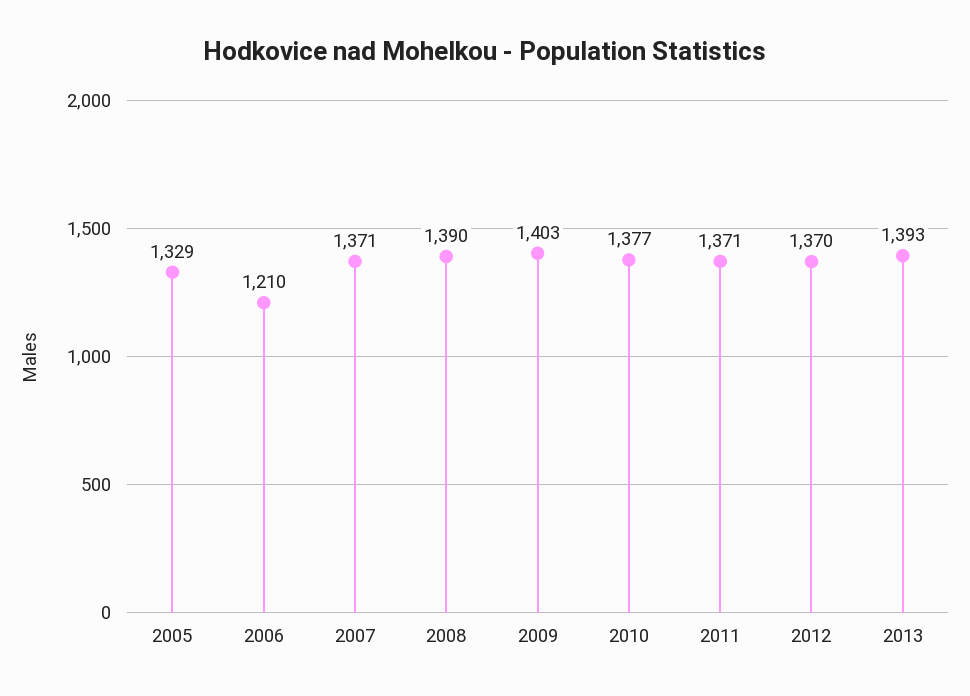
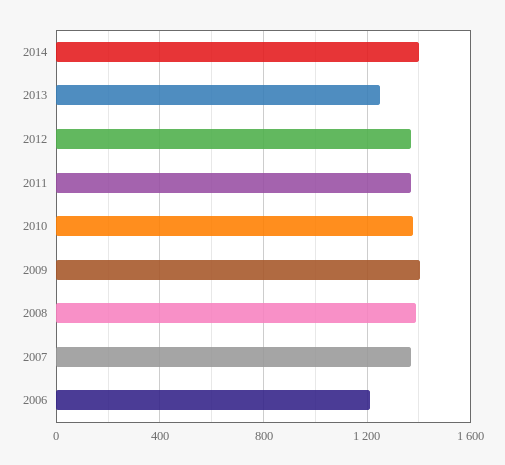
2005: 1329 -> none
2013: 1393 -> 1250
2014: none -> 1400

